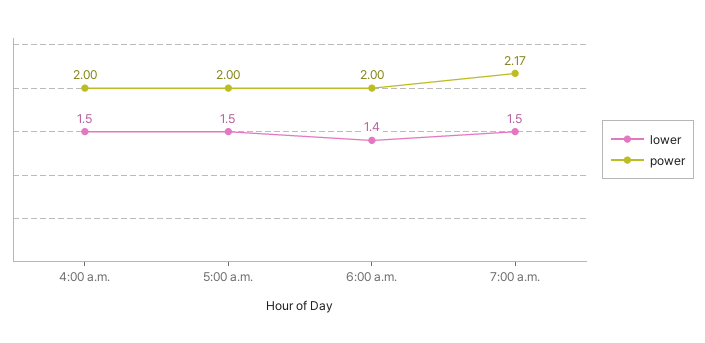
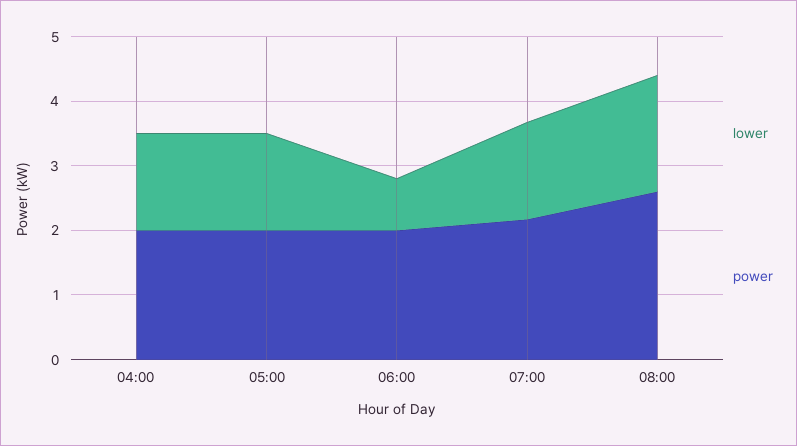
lower, 6:00 a.m.: 1.4 -> 0.8
lower, 08:00: none -> 1.8
power, 08:00: none -> 2.6

